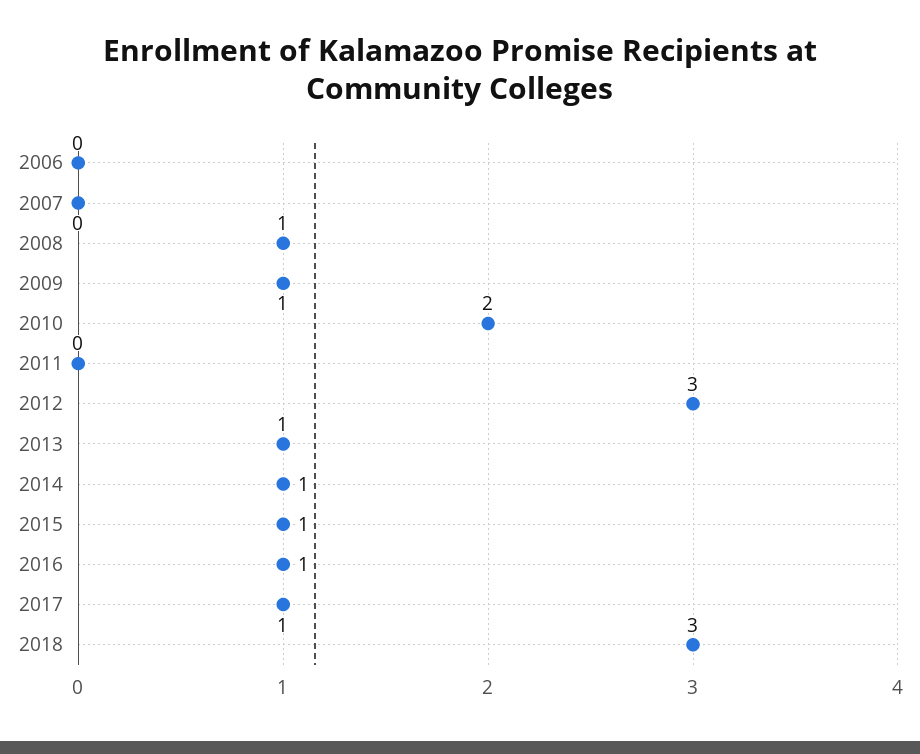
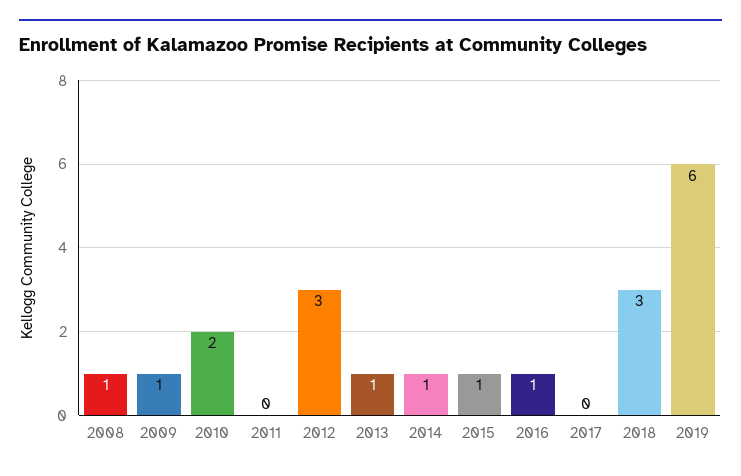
2006: 0 -> none
2007: 0 -> none
2017: 1 -> 0
2019: none -> 6

